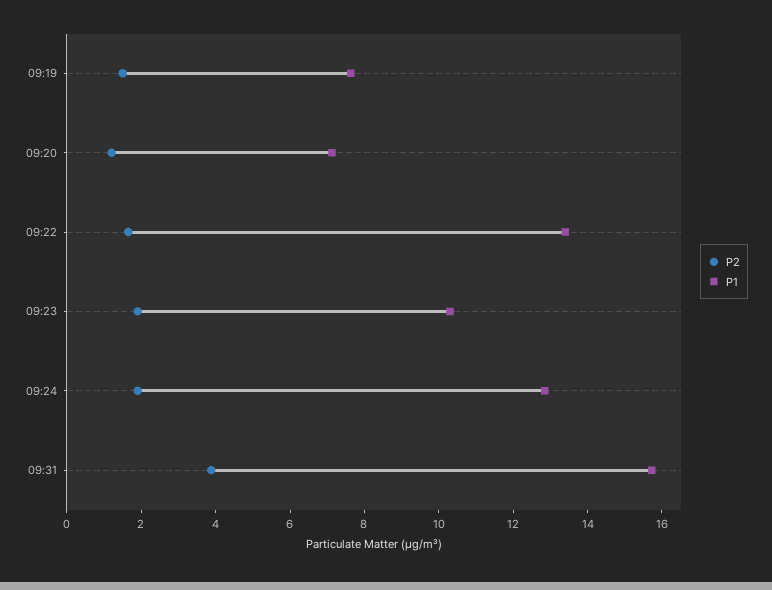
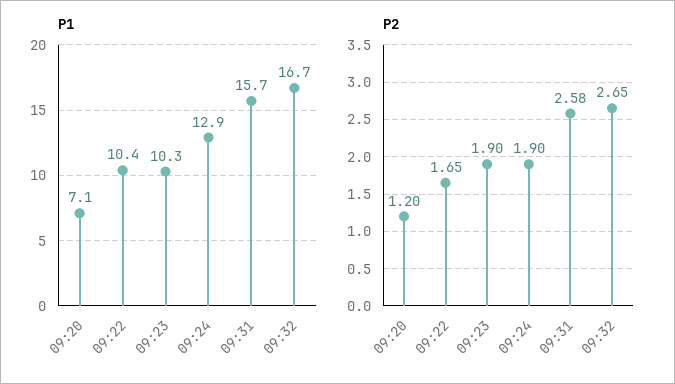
P2, 09:19: 1.5 -> none
P1, 09:19: 7.5 -> none
P1, 09:22: 13.5 -> 10.4
P2, 09:31: 4 -> 2.58
P1, 09:32: none -> 16.7
P2, 09:32: none -> 2.65

